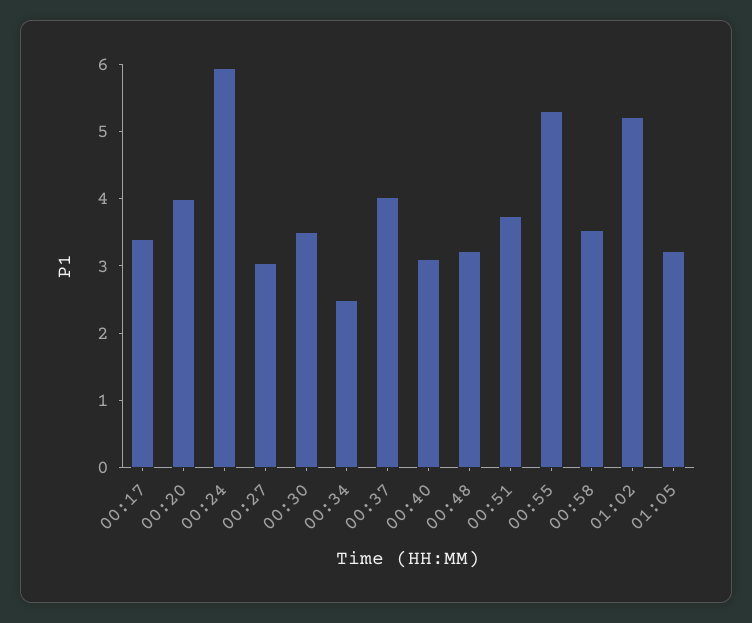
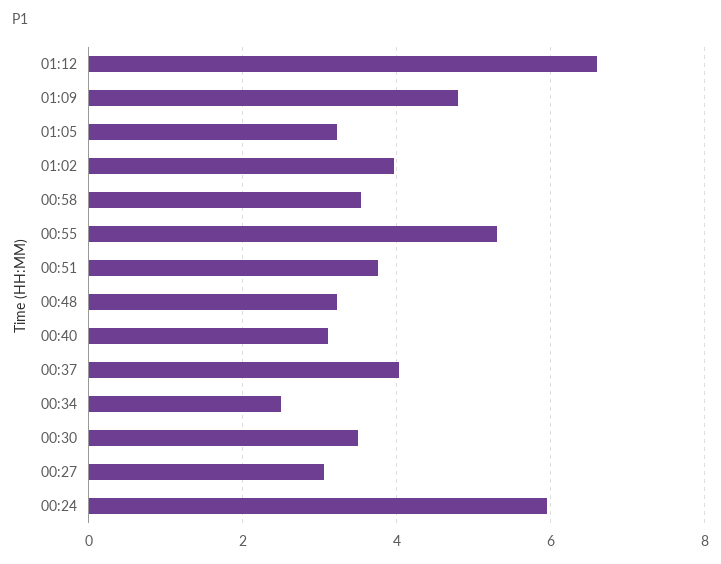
00:17: 3.4 -> none
00:20: 4 -> none
01:02: 5.2 -> 4
01:12: none -> 6.6
01:09: none -> 4.8

